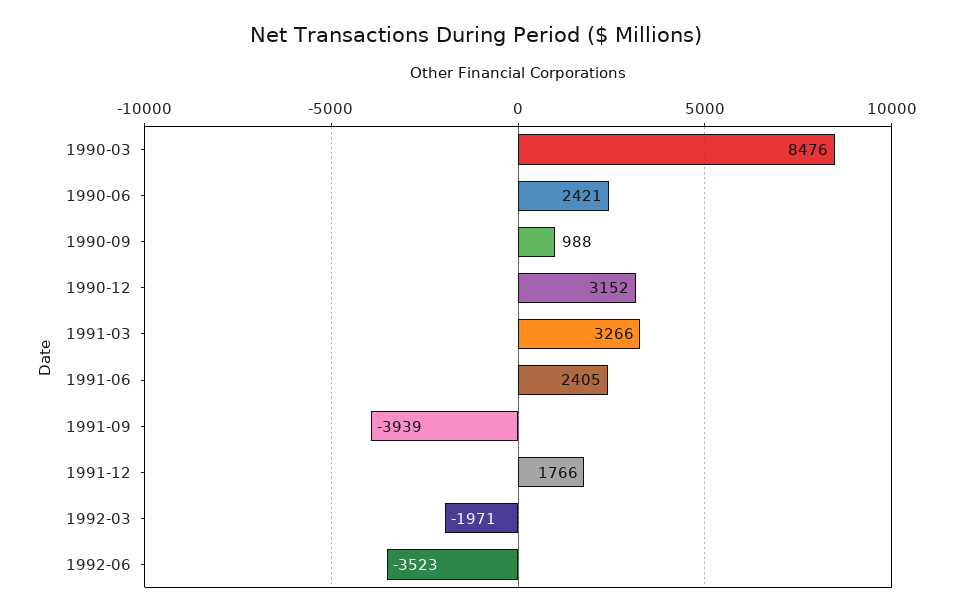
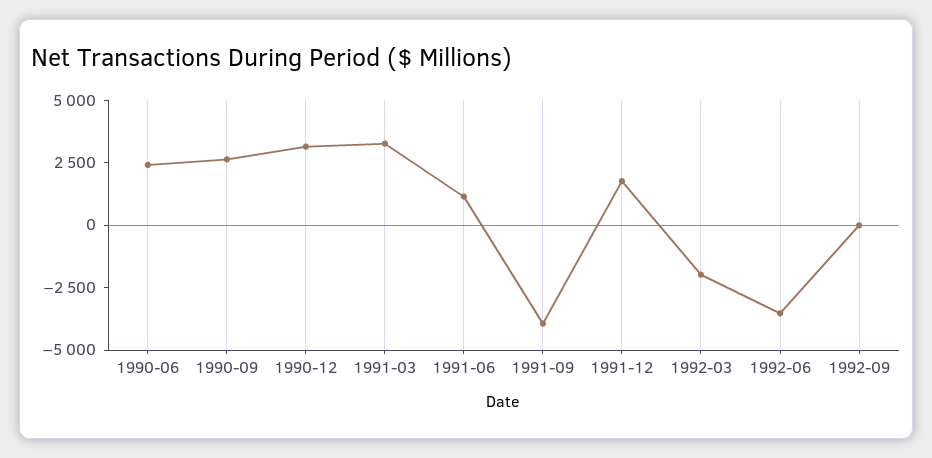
1990-03: 8476 -> none
1990-09: 988 -> 2500
1991-06: 2405 -> 1000
1992-09: none -> 0

